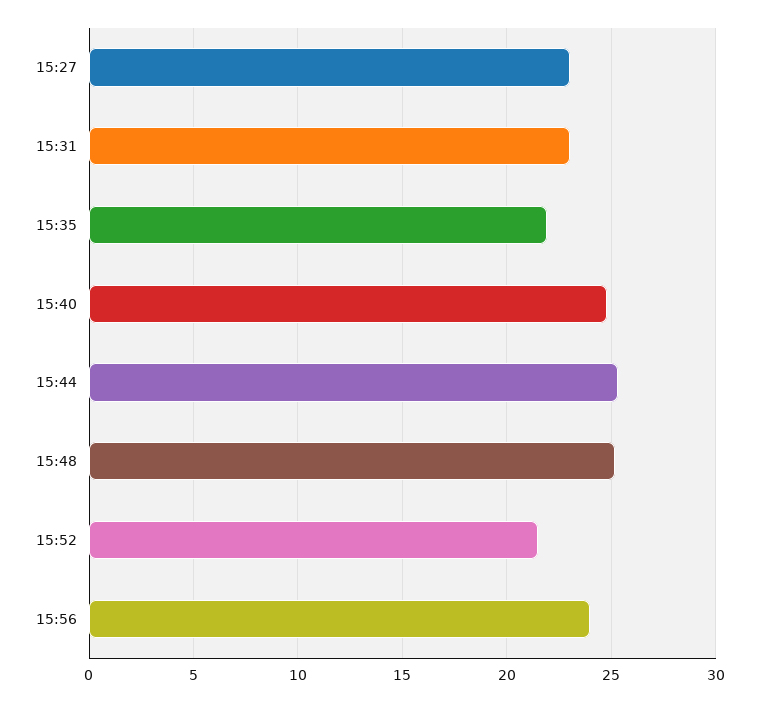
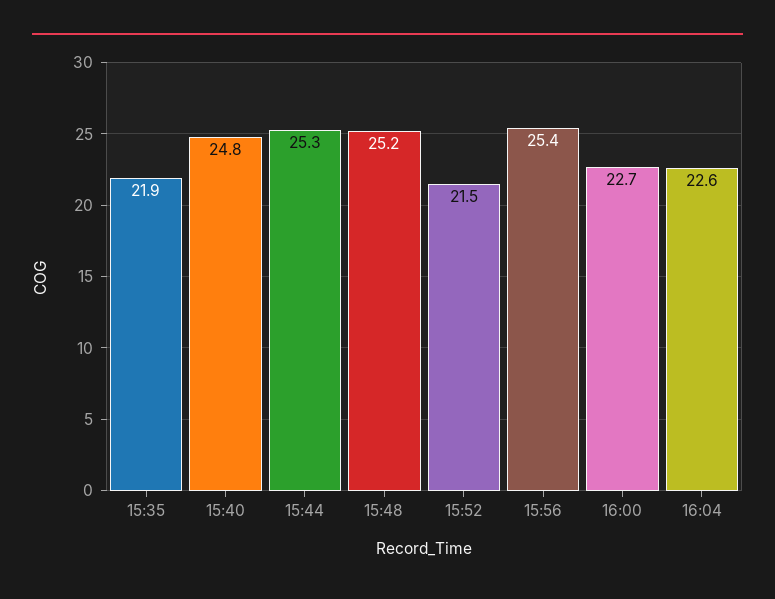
15:27: 23 -> none
15:31: 23 -> none
15:56: 24 -> 25.4
16:00: none -> 22.7
16:04: none -> 22.6

